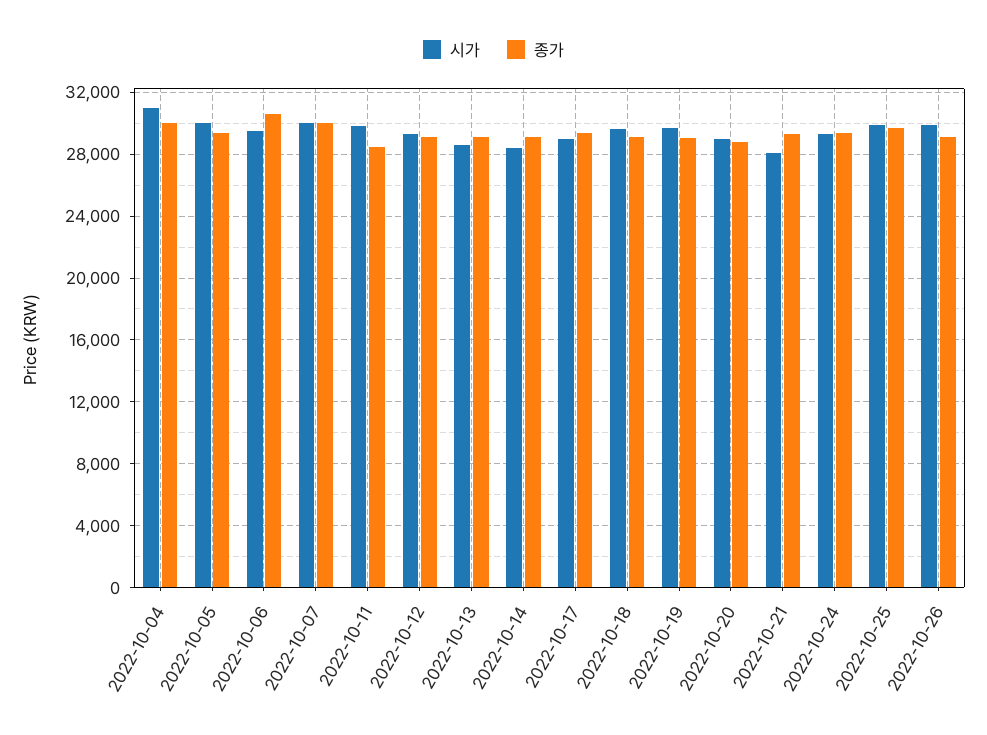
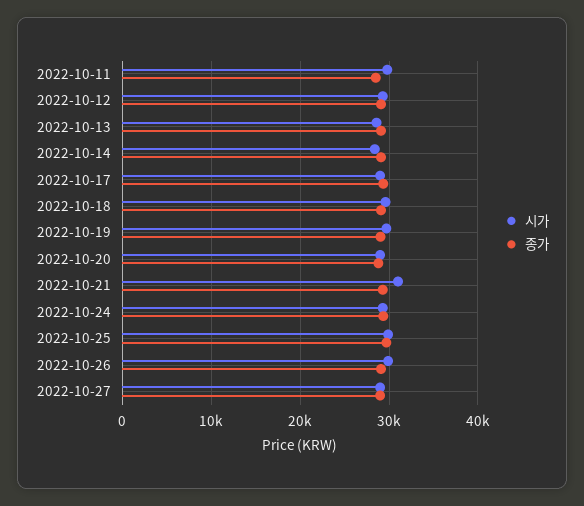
시가, 2022-10-04: 31000 -> none
종가, 2022-10-04: 30000 -> none
시가, 2022-10-05: 30000 -> none
종가, 2022-10-05: 29500 -> none
시가, 2022-10-06: 29500 -> none
종가, 2022-10-06: 30500 -> none
시가, 2022-10-07: 30000 -> none
종가, 2022-10-07: 30000 -> none
시가, 2022-10-21: 28000 -> 31000
시가, 2022-10-27: none -> 29000
종가, 2022-10-27: none -> 29000

